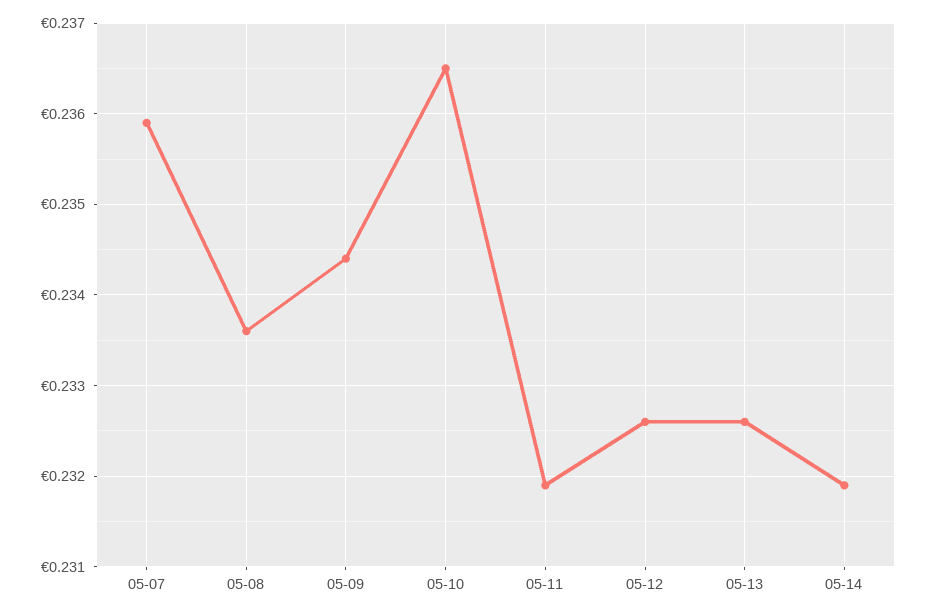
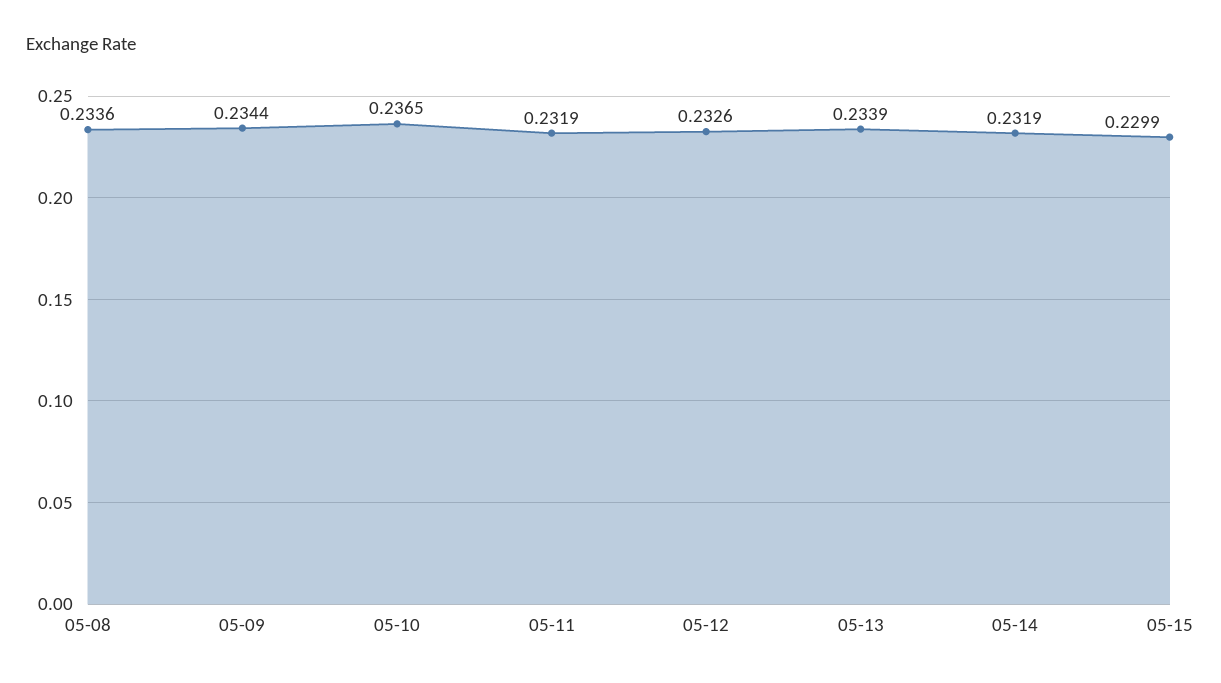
05-07: 0.2359 -> none
05-13: 0.2326 -> 0.2339
05-15: none -> 0.2299

